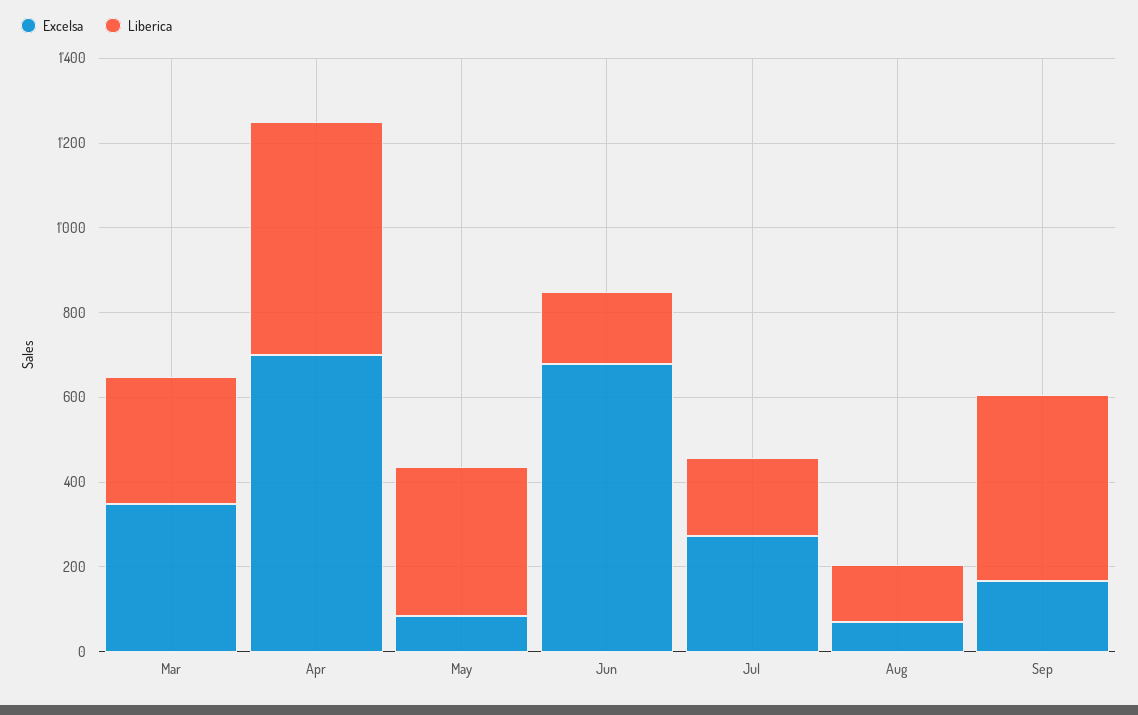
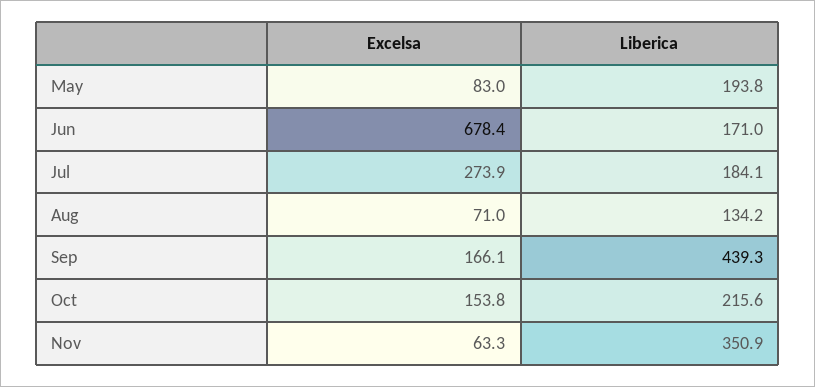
Excelsa, Mar: 350 -> none
Liberica, Mar: 300 -> none
Excelsa, Apr: 700 -> none
Liberica, Apr: 550 -> none
Liberica, May: 350 -> 193.8
Excelsa, Oct: none -> 153.8
Liberica, Oct: none -> 215.6
Excelsa, Nov: none -> 63.3
Liberica, Nov: none -> 350.9

